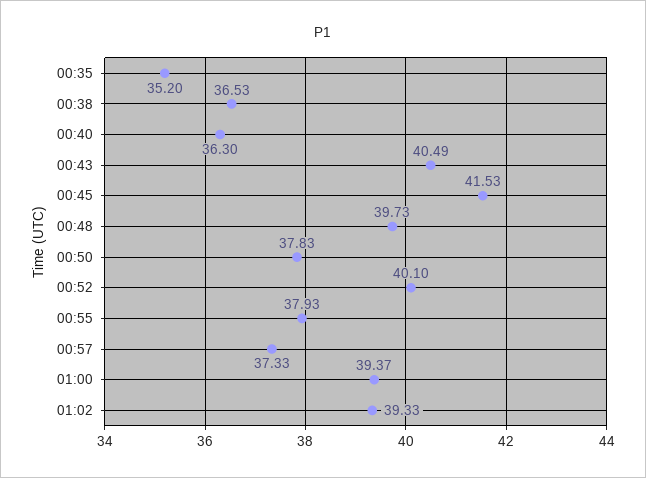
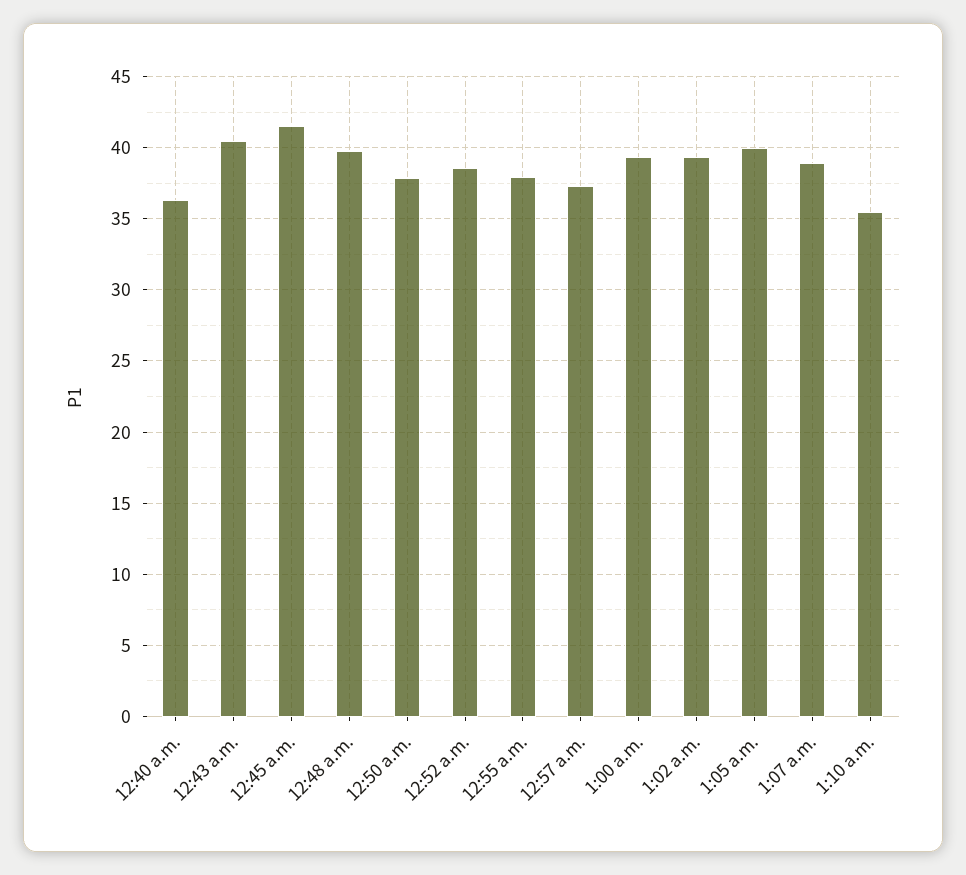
00:35: 35.2 -> none
00:38: 36.53 -> none
00:52: 40.1 -> 38.5
1:05 a.m.: none -> 40
1:07 a.m.: none -> 39
1:10 a.m.: none -> 35.5

